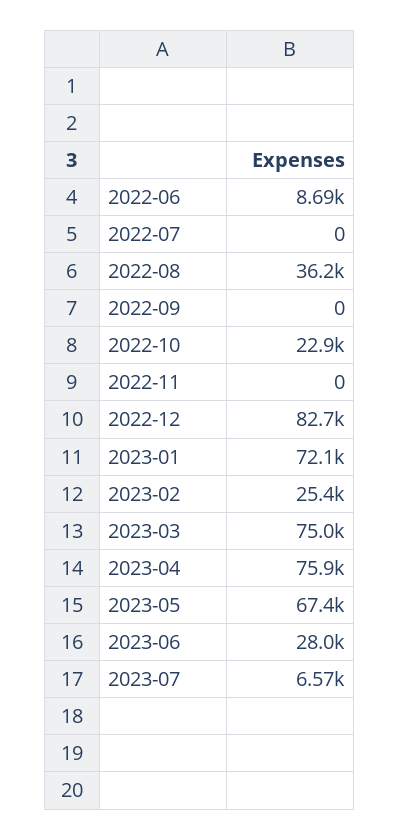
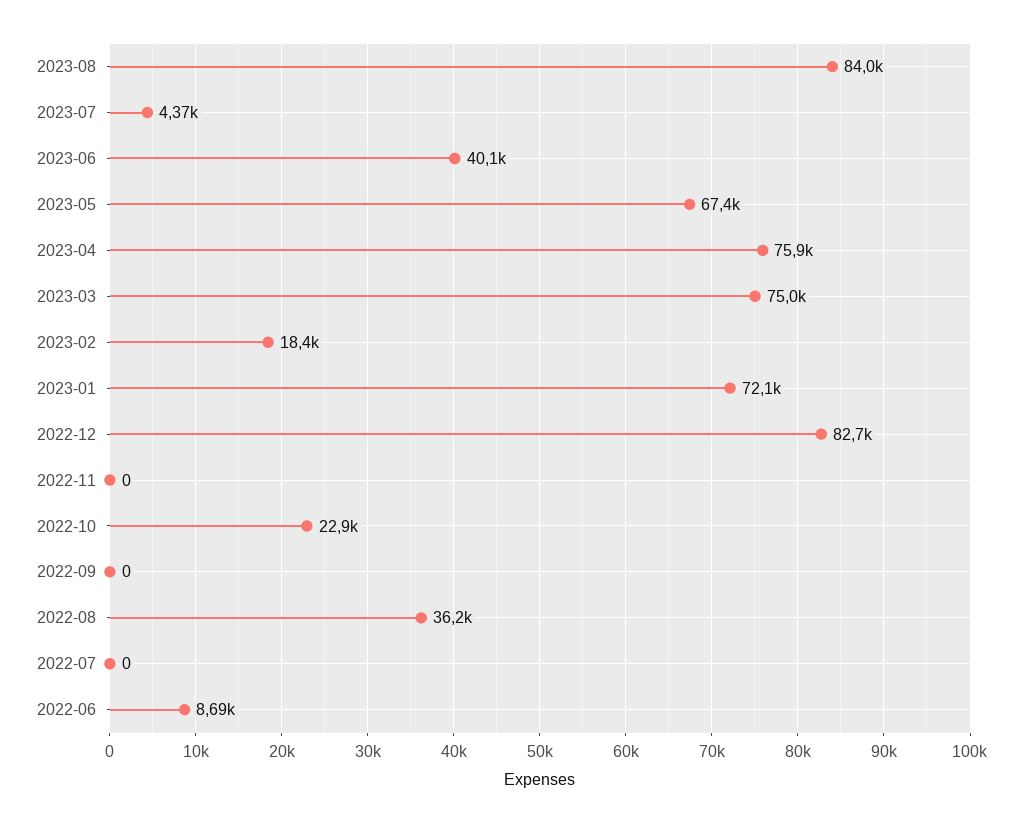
2023-02: 25400 -> 18400
2023-06: 28000 -> 40100
2023-07: 6570 -> 4370
2023-08: none -> 84000

